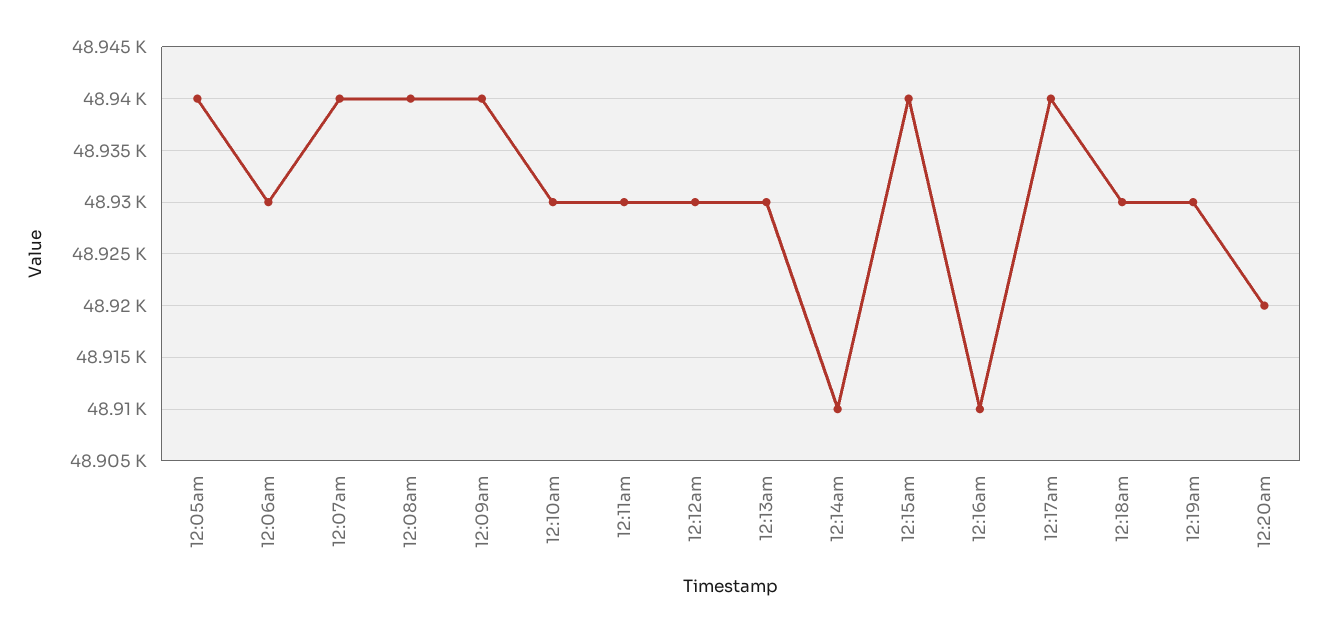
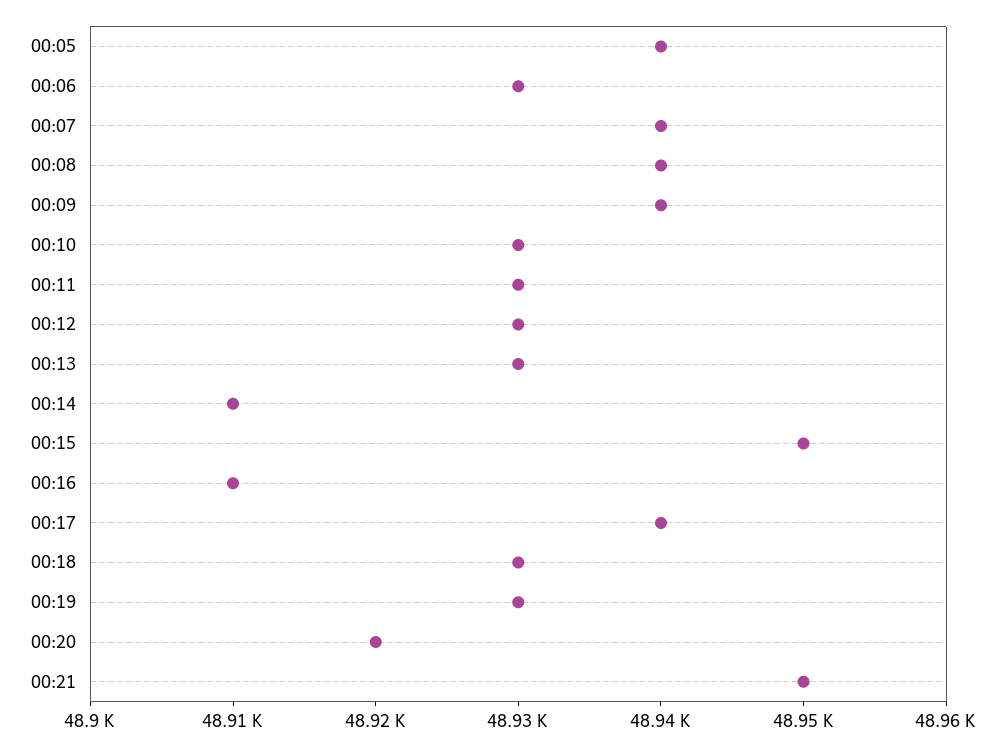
12:15am: 48940 -> 48950
00:21: none -> 48950

